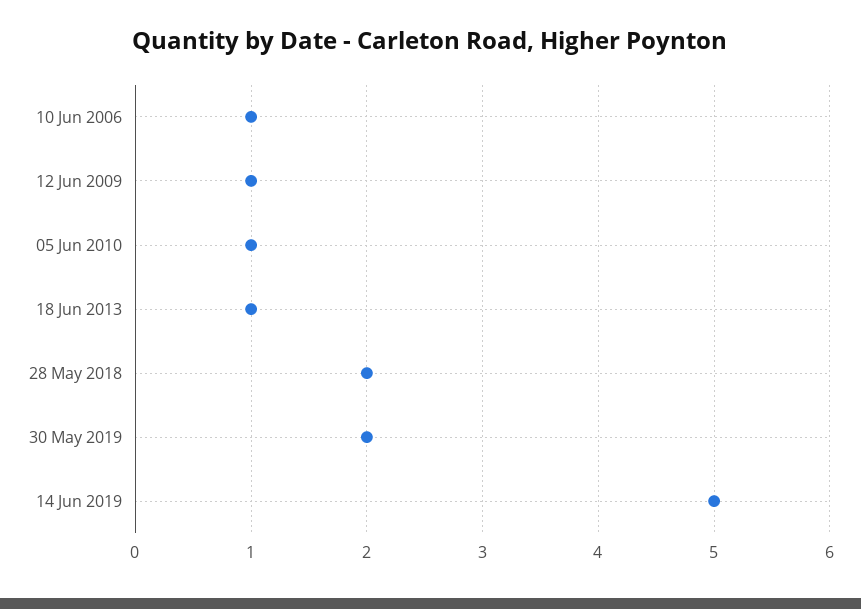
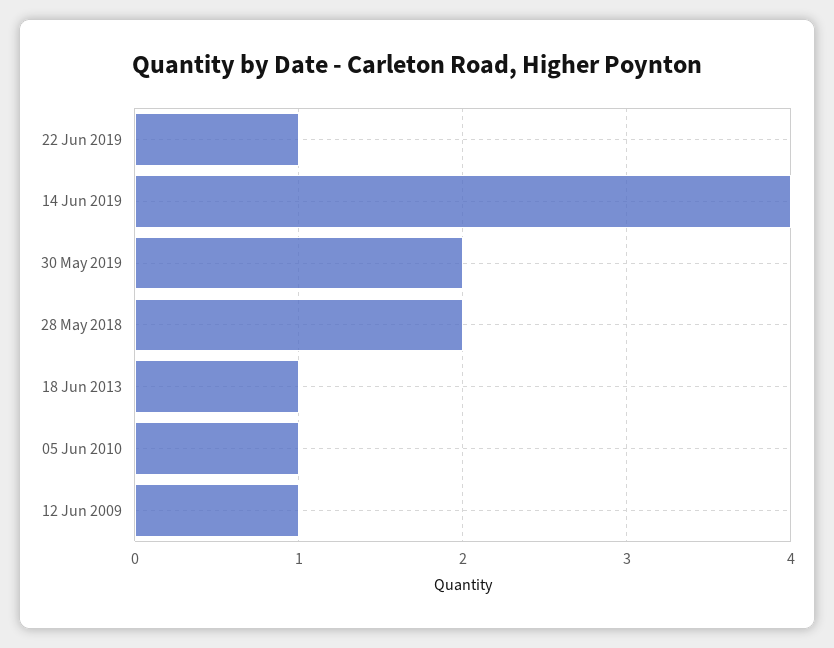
10 Jun 2006: 1 -> none
14 Jun 2019: 5 -> 4
22 Jun 2019: none -> 1

